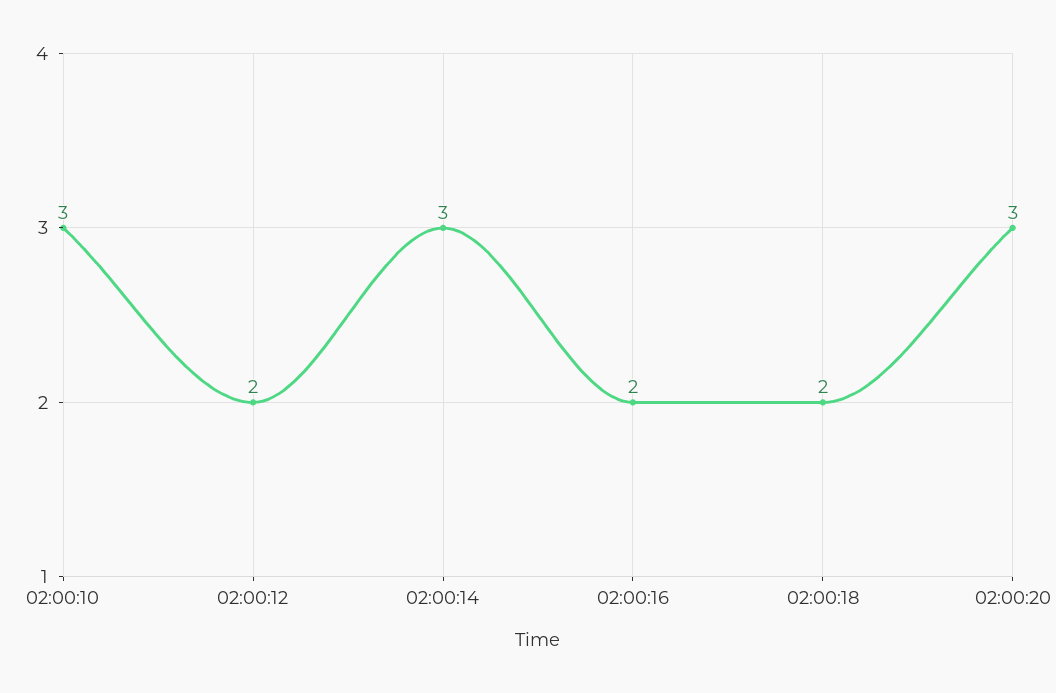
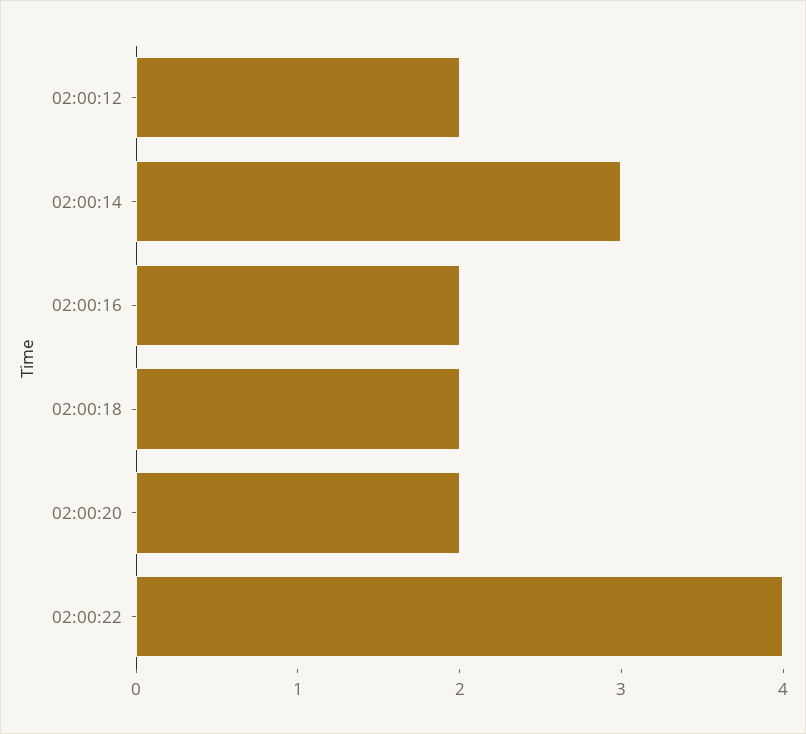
02:00:10: 3 -> none
02:00:20: 3 -> 2
02:00:22: none -> 4

